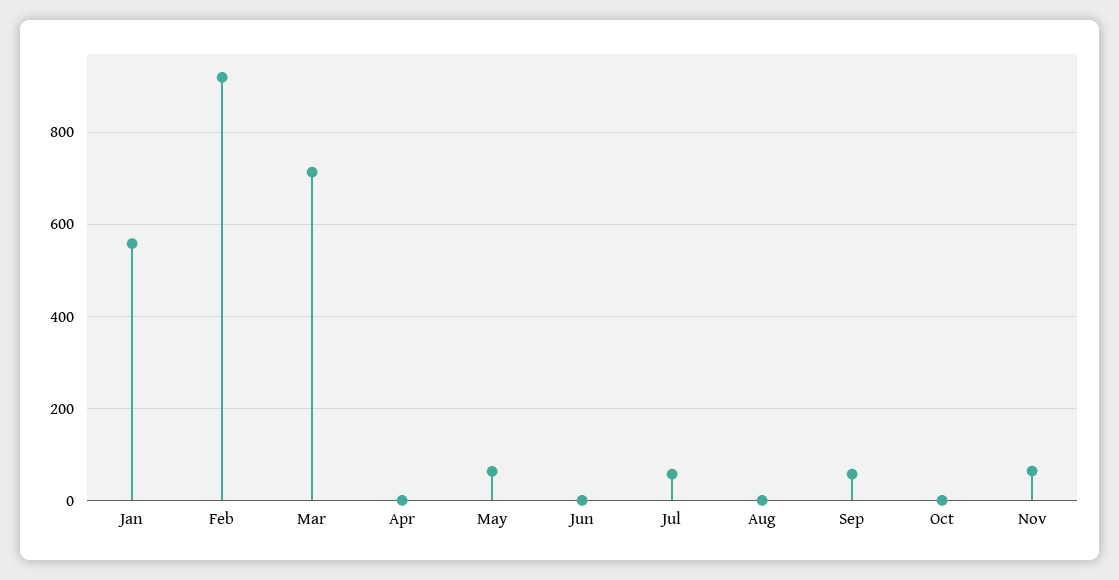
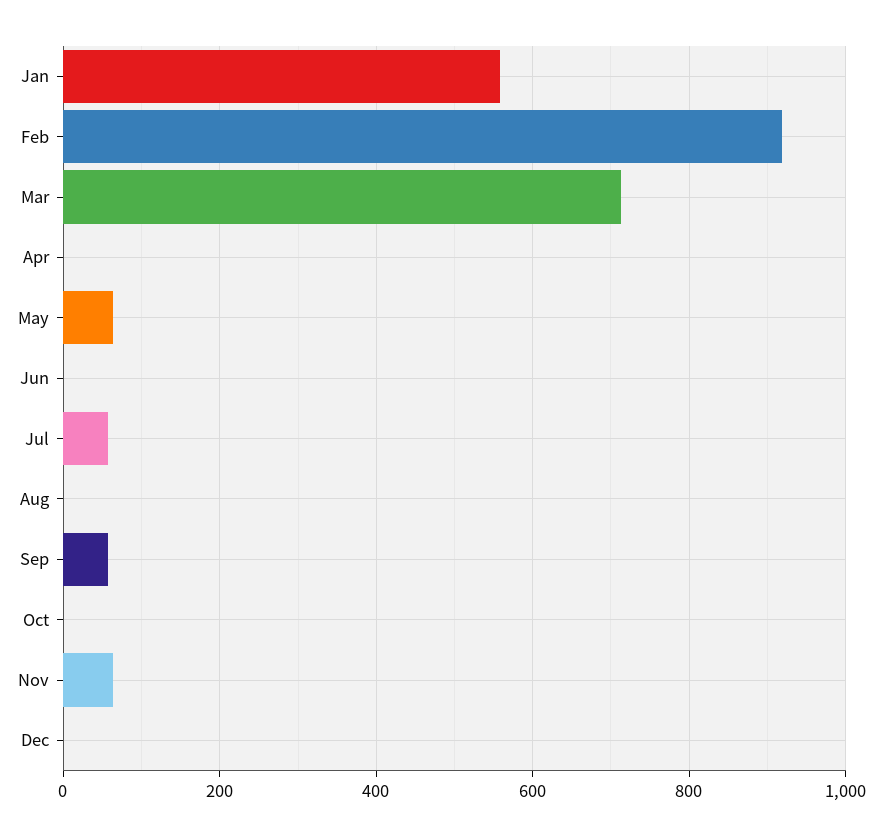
Dec: none -> 0

